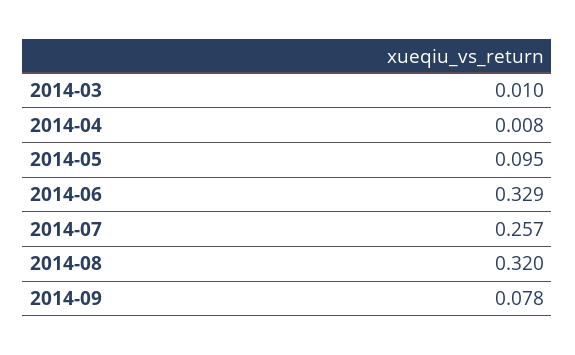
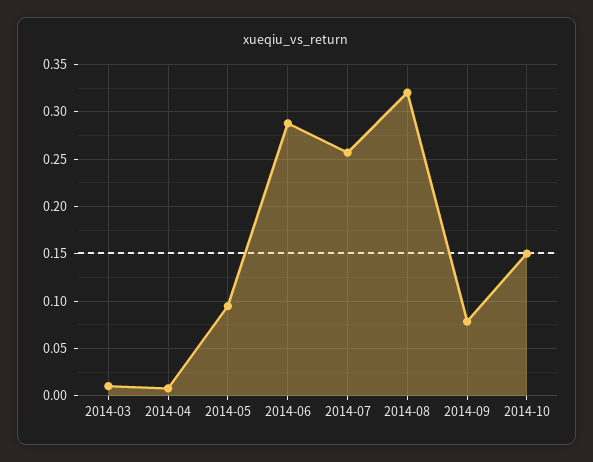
2014-06: 0.329 -> 0.29
2014-10: none -> 0.15

